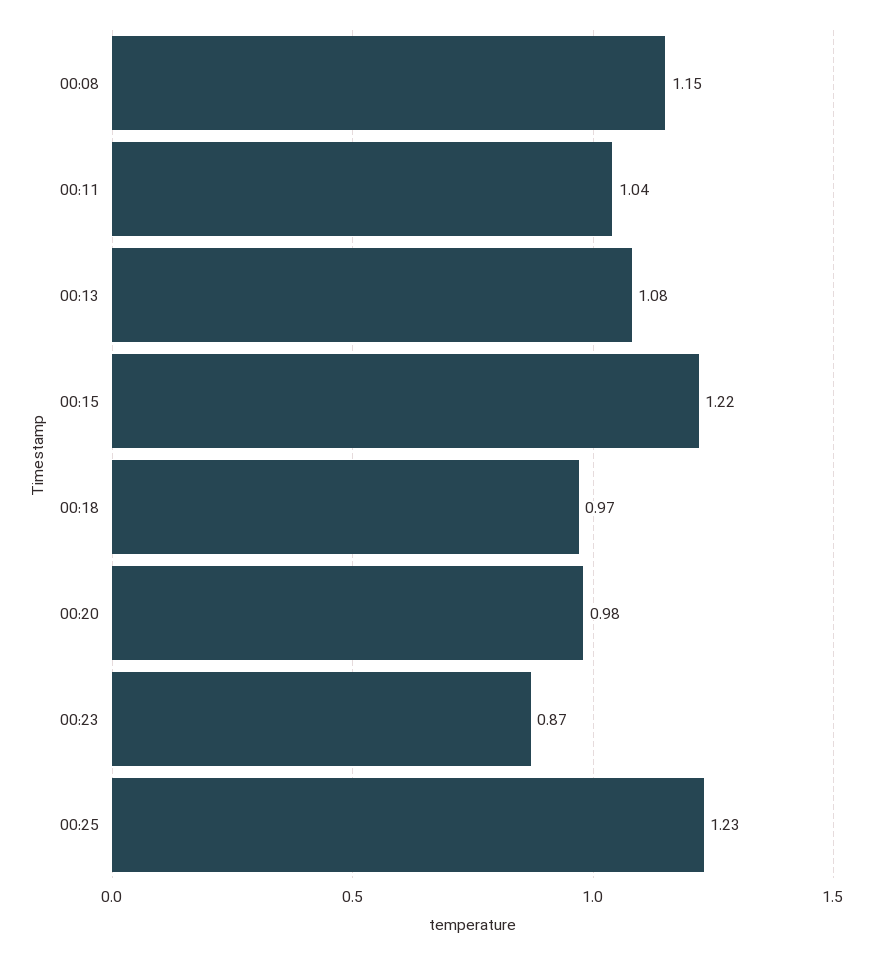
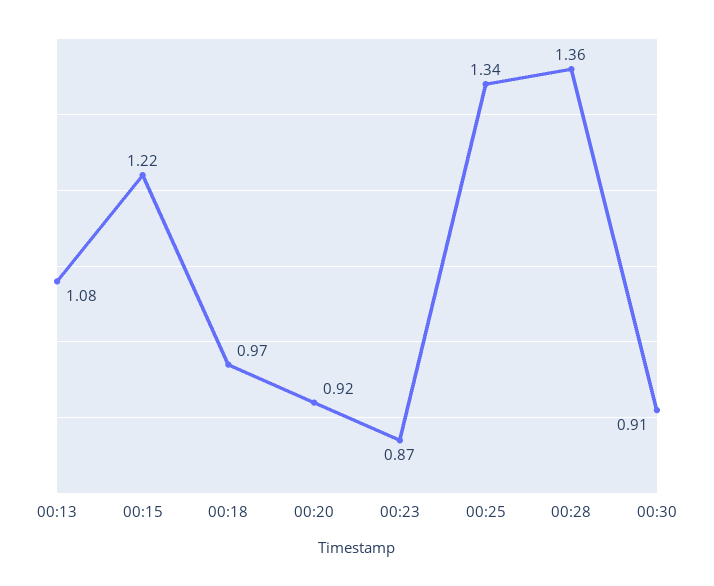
00:08: 1.15 -> none
00:11: 1.04 -> none
00:20: 0.98 -> 0.92
00:25: 1.23 -> 1.34
00:28: none -> 1.36
00:30: none -> 0.91

